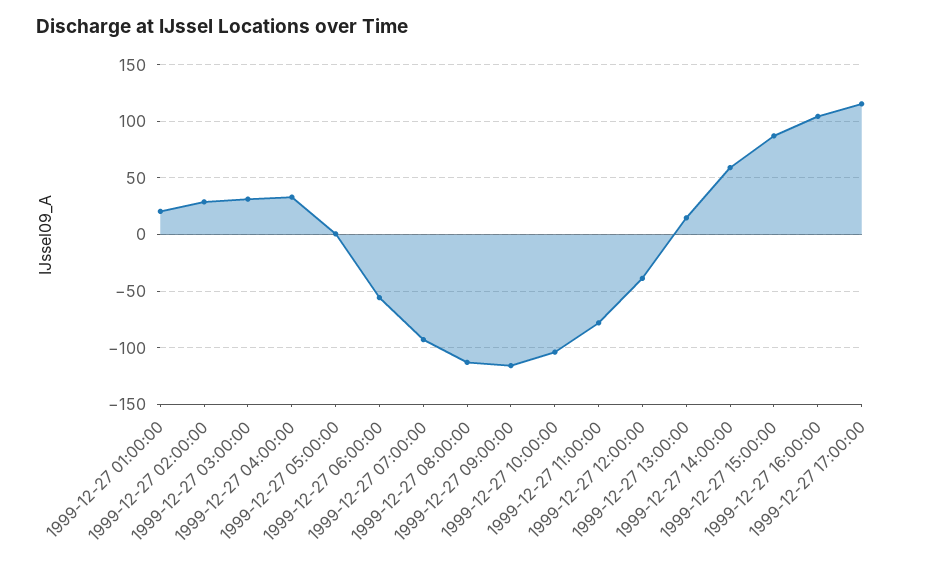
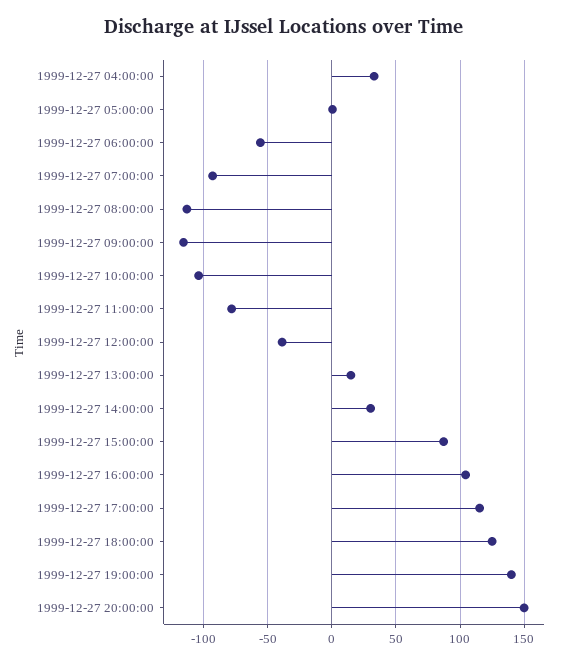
1999-12-27 01:00:00: 20 -> none
1999-12-27 02:00:00: 30 -> none
1999-12-27 03:00:00: 30 -> none
1999-12-27 14:00:00: 60 -> 30
1999-12-27 18:00:00: none -> 125
1999-12-27 19:00:00: none -> 140
1999-12-27 20:00:00: none -> 150

